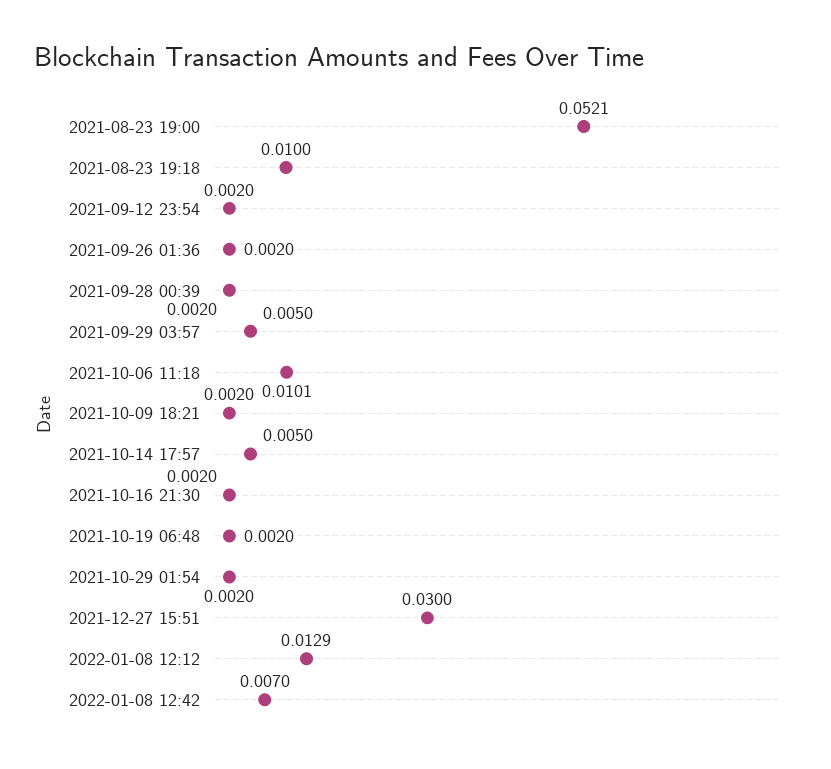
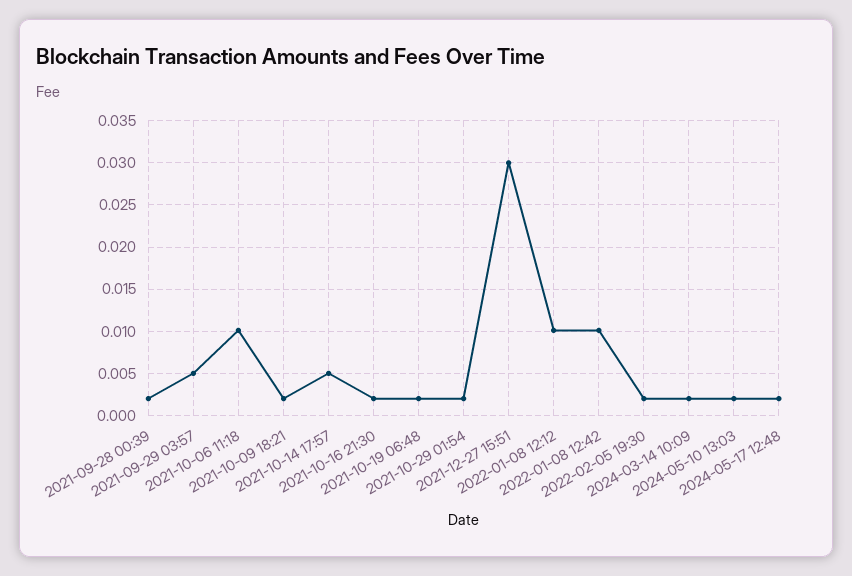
2021-08-23 19:00: 0.0521 -> none
2021-08-23 19:18: 0.01 -> none
2021-09-12 23:54: 0.002 -> none
2021-09-26 01:36: 0.002 -> none
2022-01-08 12:12: 0.0129 -> 0.01
2022-01-08 12:42: 0.007 -> 0.01
2022-02-05 19:30: none -> 0.002
2024-03-14 10:09: none -> 0.002
2024-05-10 13:03: none -> 0.002
2024-05-17 12:48: none -> 0.002

